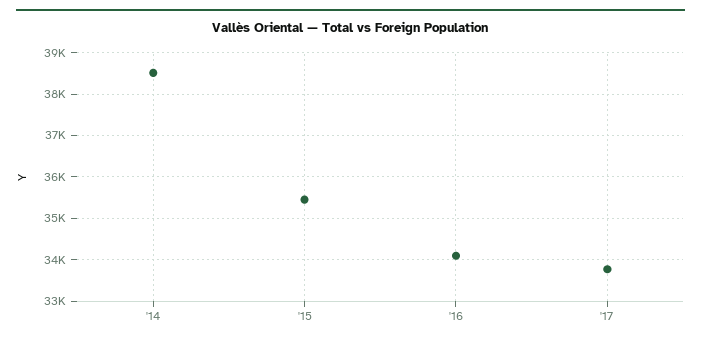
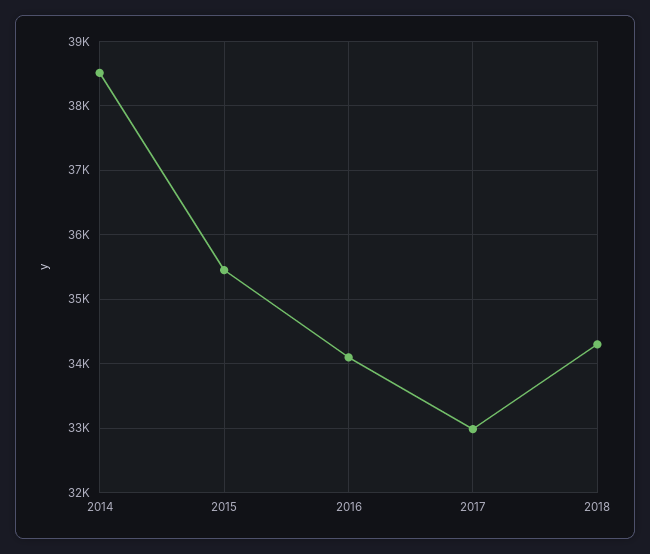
'17: 33800 -> 33000
2018: none -> 34300

